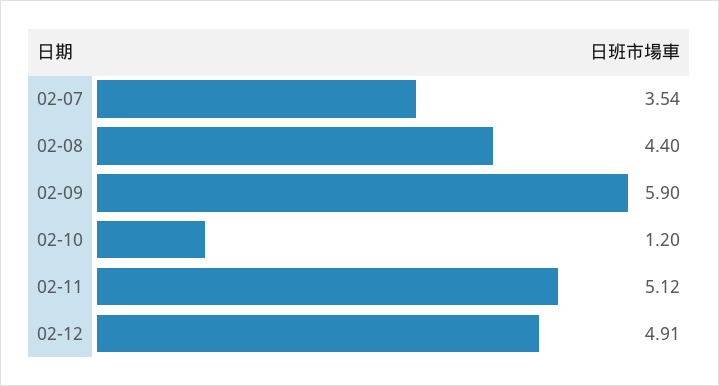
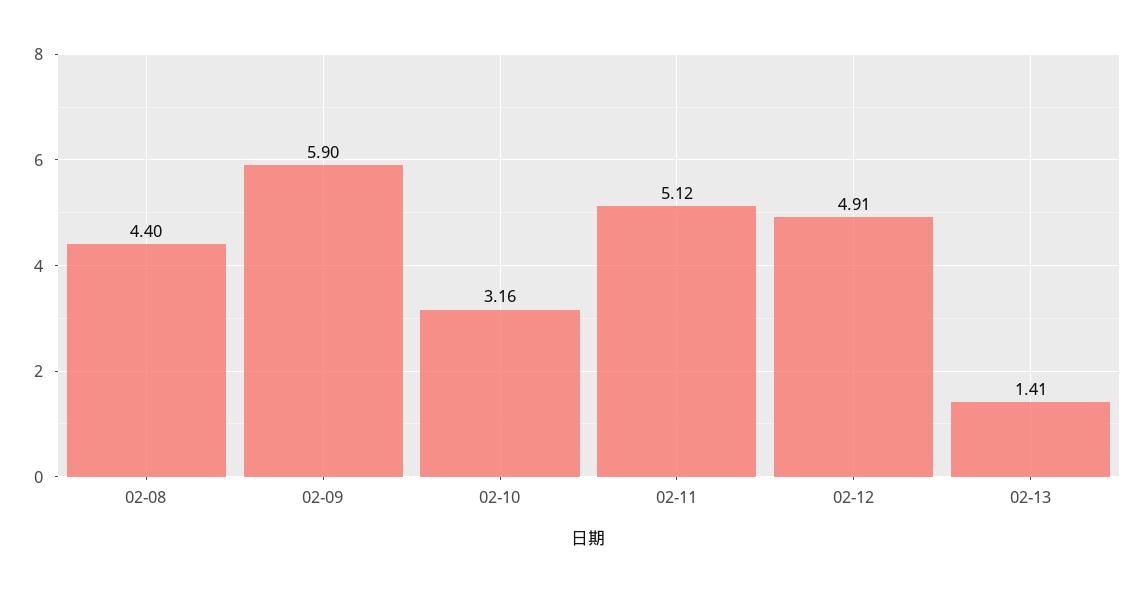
02-07: 3.54 -> none
02-10: 1.2 -> 3.16
02-13: none -> 1.41

